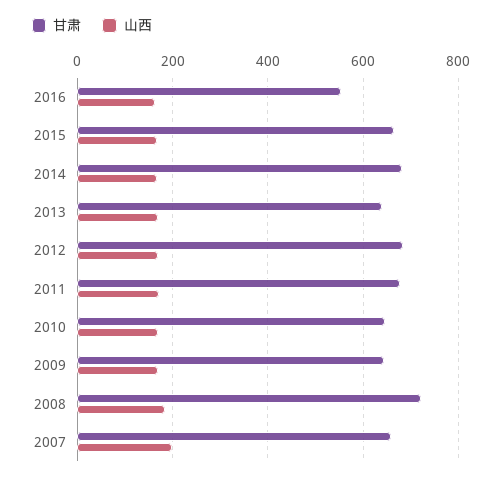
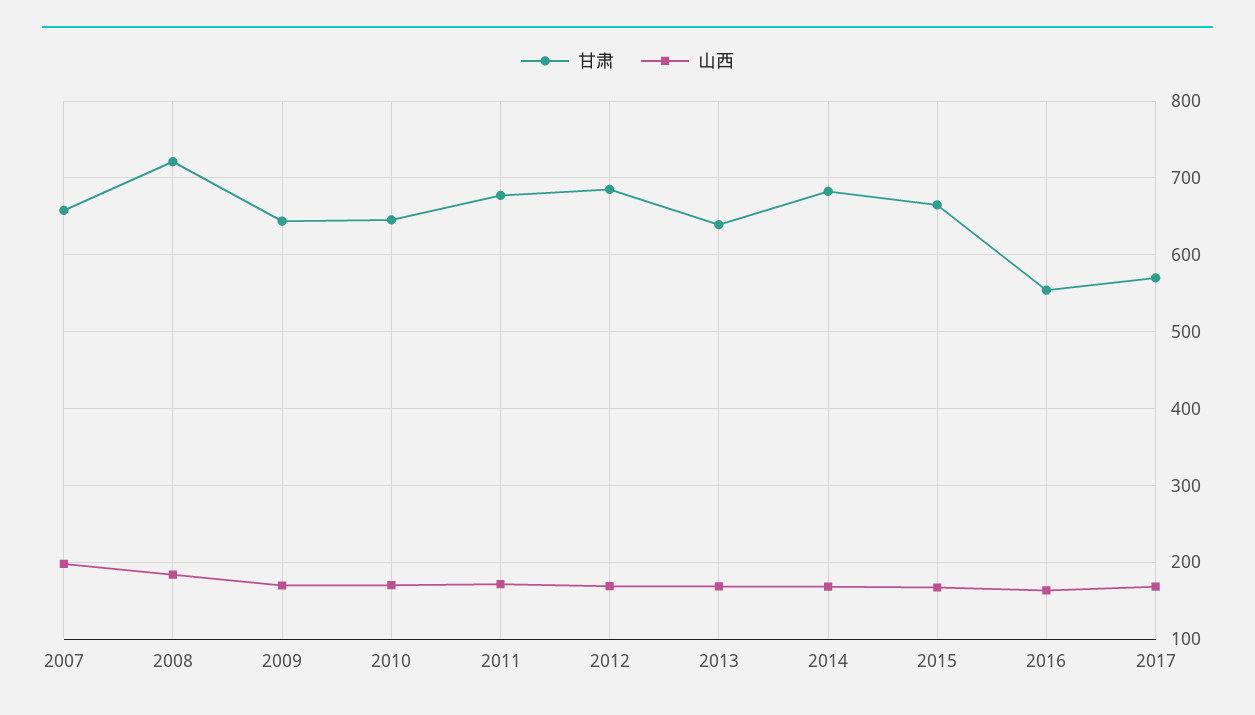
甘肃, 2017: none -> 570
山西, 2017: none -> 170

